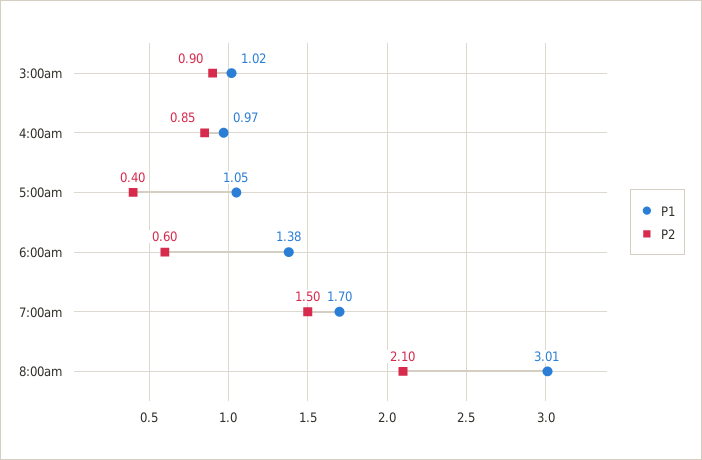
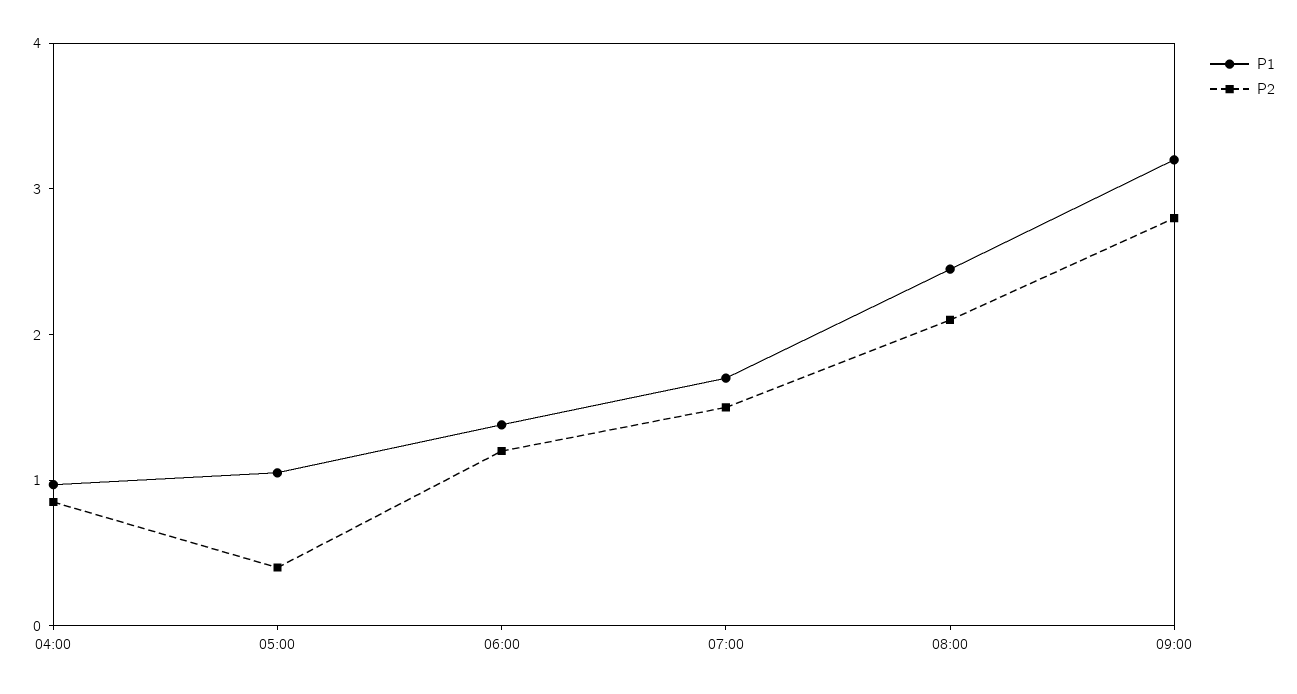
P1, 3:00am: 1.02 -> none
P2, 3:00am: 0.9 -> none
P2, 6:00am: 0.6 -> 1.2
P1, 8:00am: 3.01 -> 2.4
P1, 09:00: none -> 3.2
P2, 09:00: none -> 2.8

